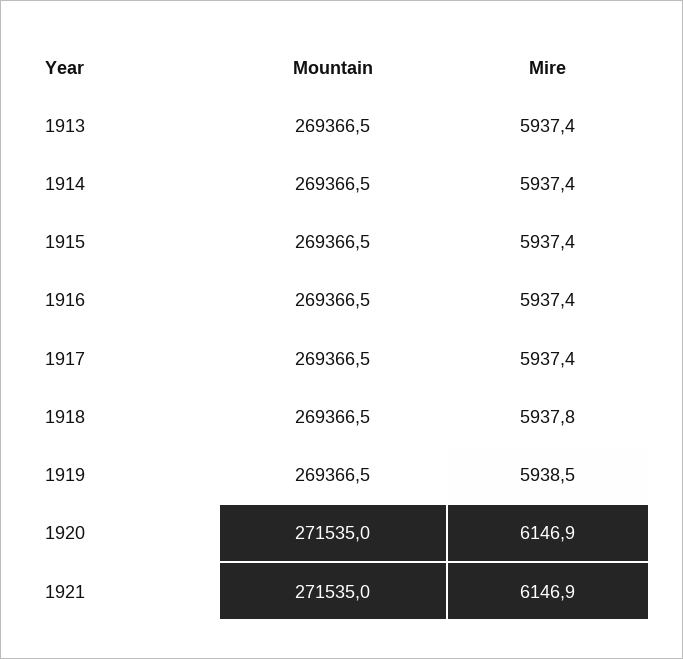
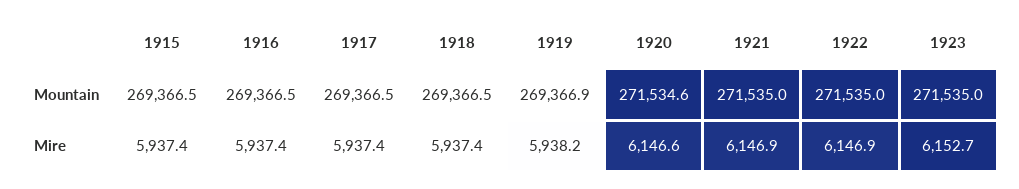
Mountain, 1913: 269366.5 -> none
Mire, 1913: 5937.4 -> none
Mountain, 1914: 269366.5 -> none
Mire, 1914: 5937.4 -> none
Mire, 1918: 5937.8 -> 5937.4
Mountain, 1919: 269366.5 -> 269366.9
Mire, 1919: 5938.5 -> 5938.2
Mountain, 1920: 271535 -> 271534.6
Mire, 1920: 6146.9 -> 6146.6
Mountain, 1922: none -> 271535
Mountain, 1923: none -> 271535
Mire, 1922: none -> 6146.9
Mire, 1923: none -> 6152.7

